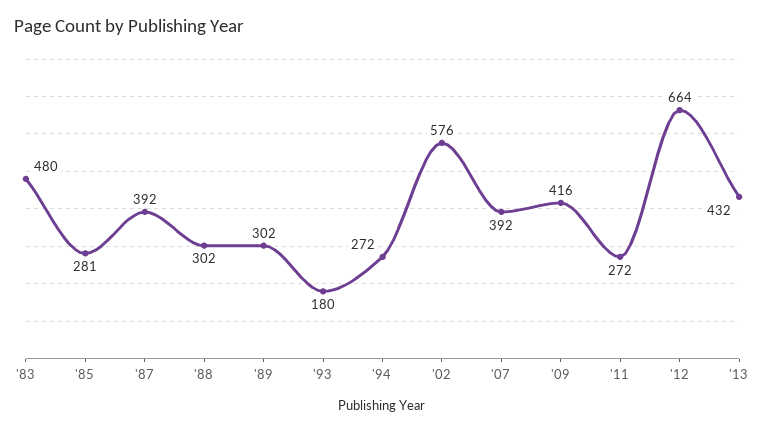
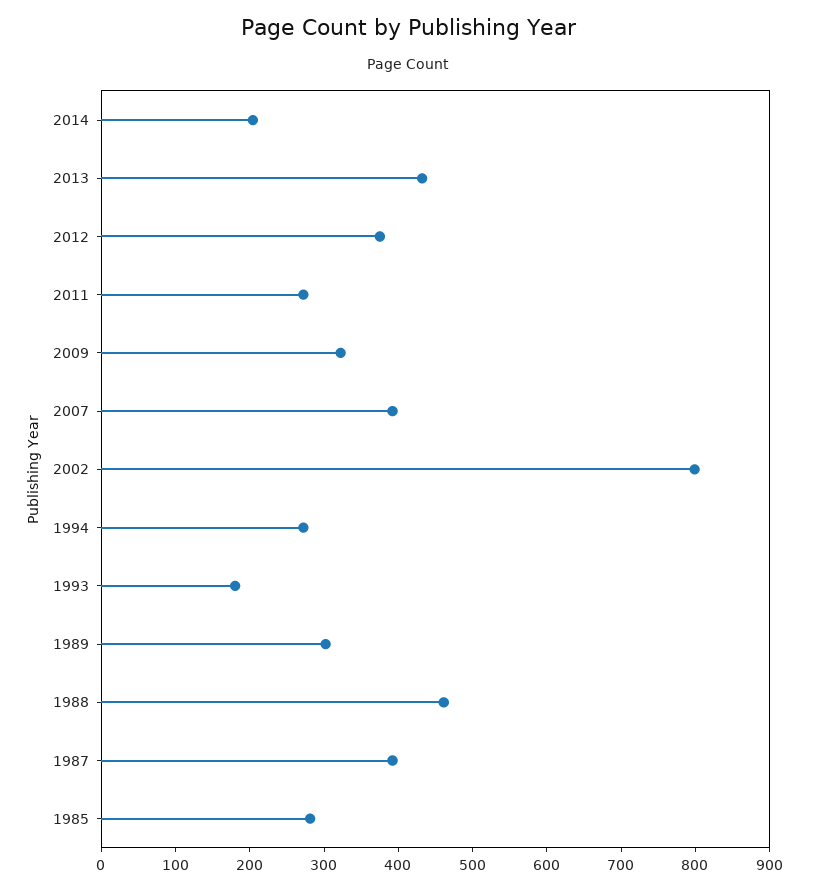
'83: 480 -> none
'88: 302 -> 460
'02: 576 -> 800
'09: 416 -> 320
'12: 664 -> 380
2014: none -> 200

